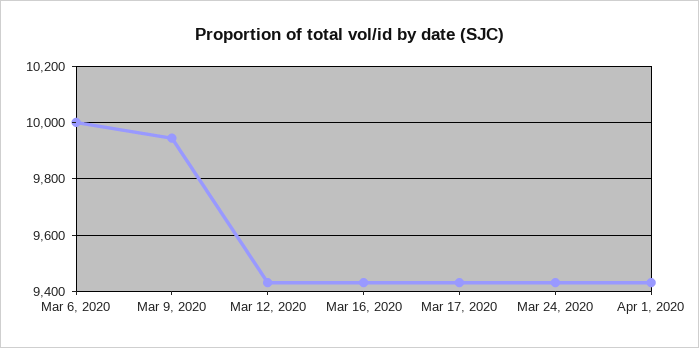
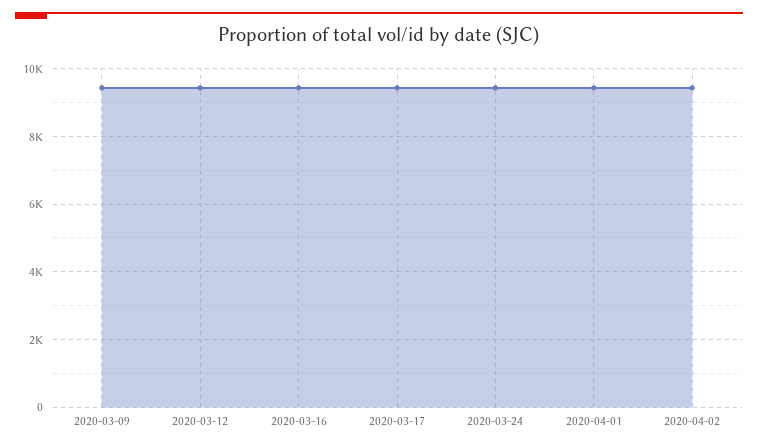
Mar 6, 2020: 10000 -> none
Mar 9, 2020: 9950 -> 9400
2020-04-02: none -> 9400

